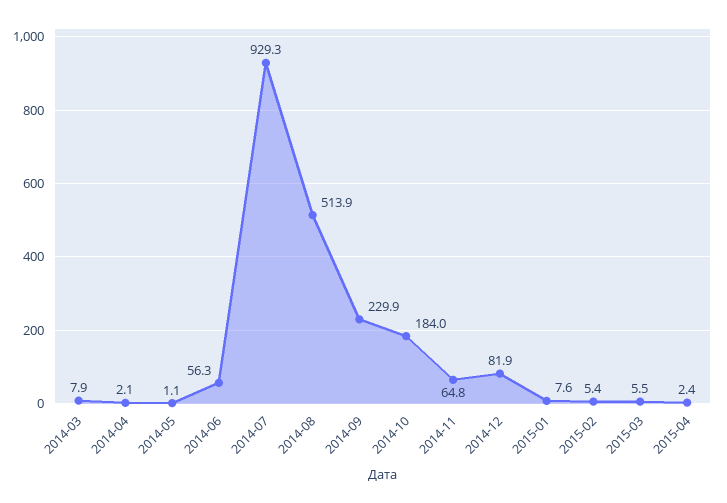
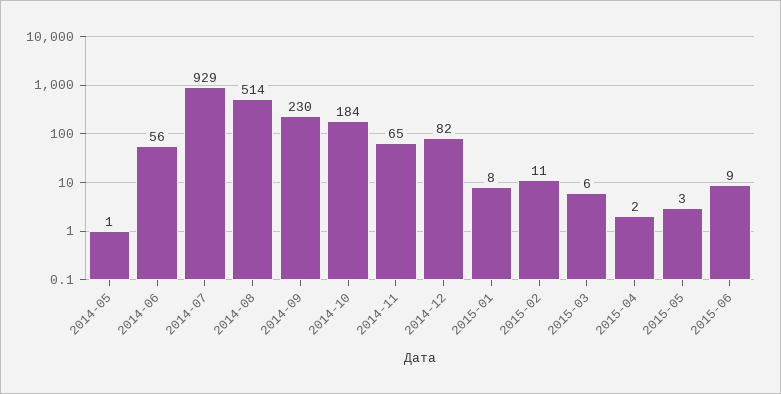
2014-03: 7.9 -> none
2014-04: 2.1 -> none
2015-02: 5.4 -> 11
2015-05: none -> 3
2015-06: none -> 9

